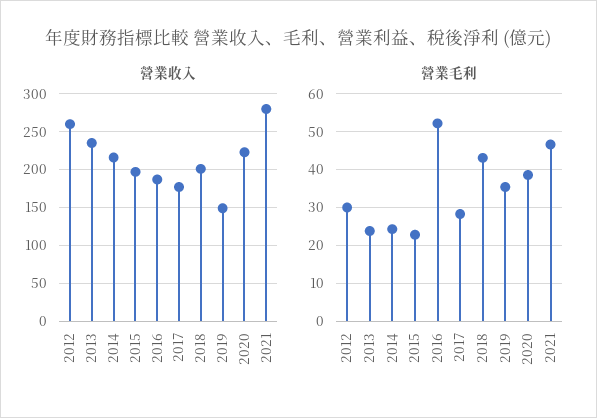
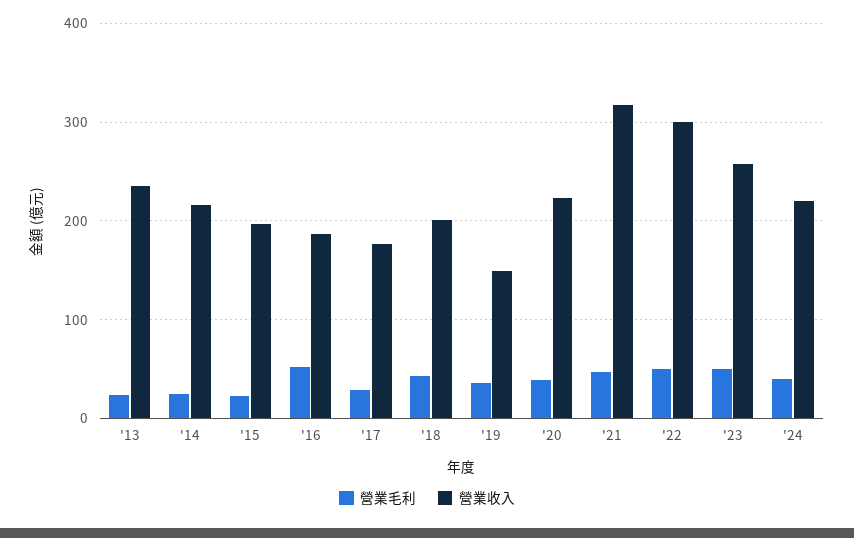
營業收入, 2012: 260 -> none
營業收入, 2021: 280 -> 320
營業毛利, 2012: 30 -> none
營業毛利, '22: none -> 50
營業收入, '22: none -> 300
營業毛利, '23: none -> 50
營業收入, '23: none -> 260
營業毛利, '24: none -> 40
營業收入, '24: none -> 220

